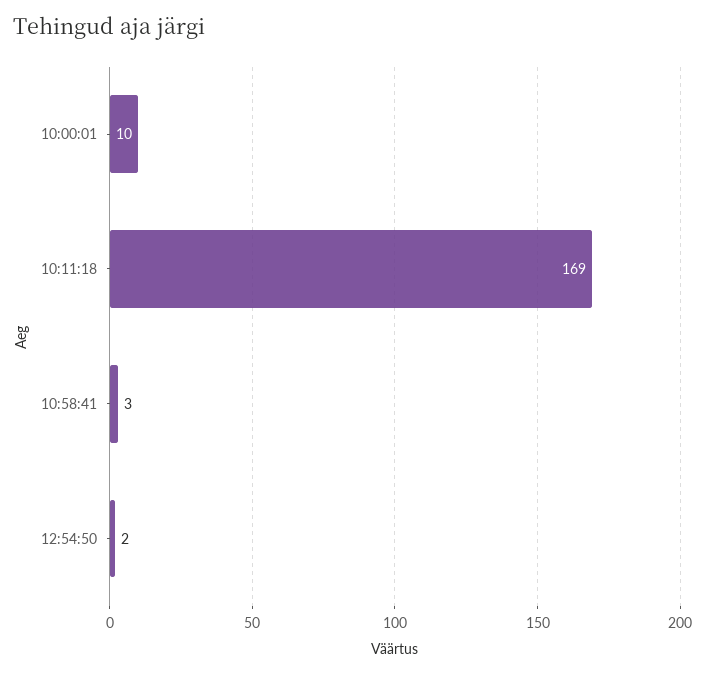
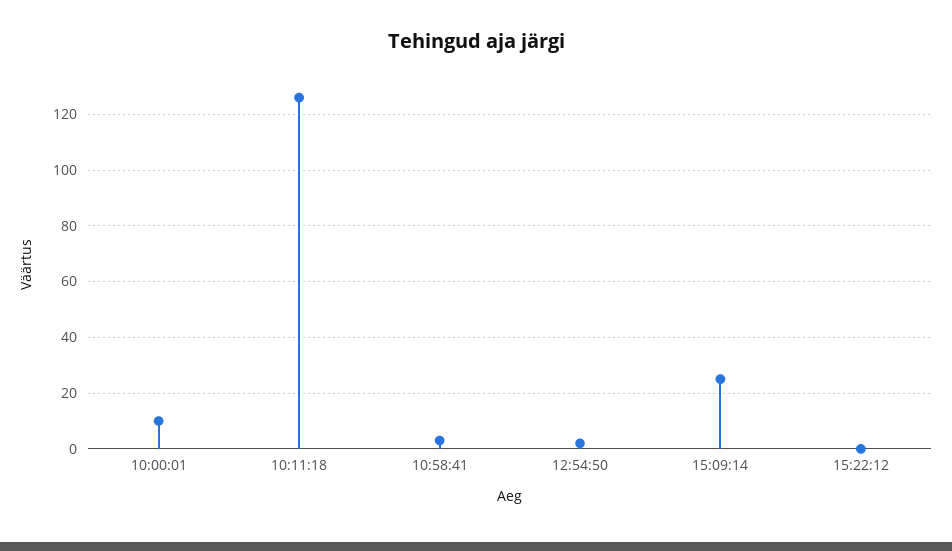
10:11:18: 169 -> 125
15:09:14: none -> 25
15:22:12: none -> 0

